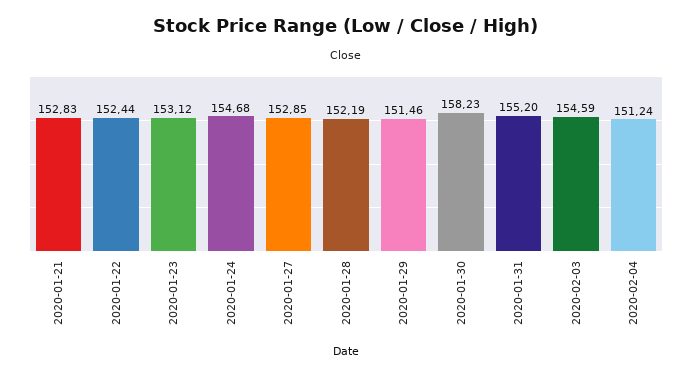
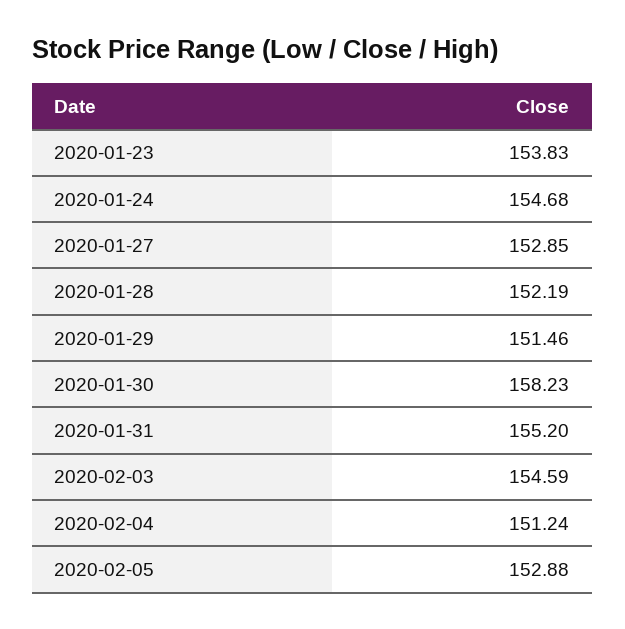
2020-01-21: 152.83 -> none
2020-01-22: 152.44 -> none
2020-01-23: 153.12 -> 153.83
2020-02-05: none -> 152.88

